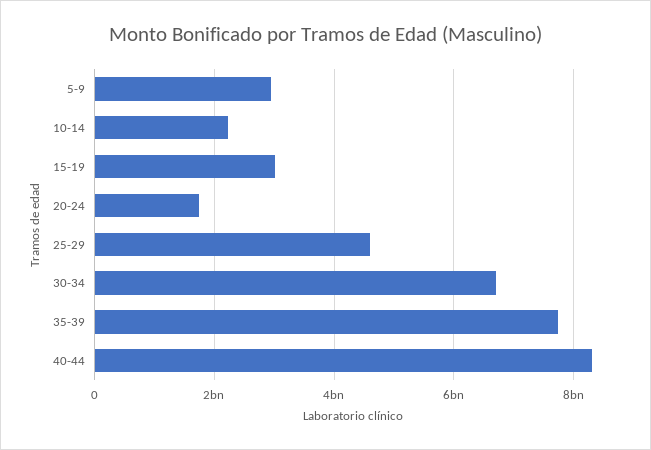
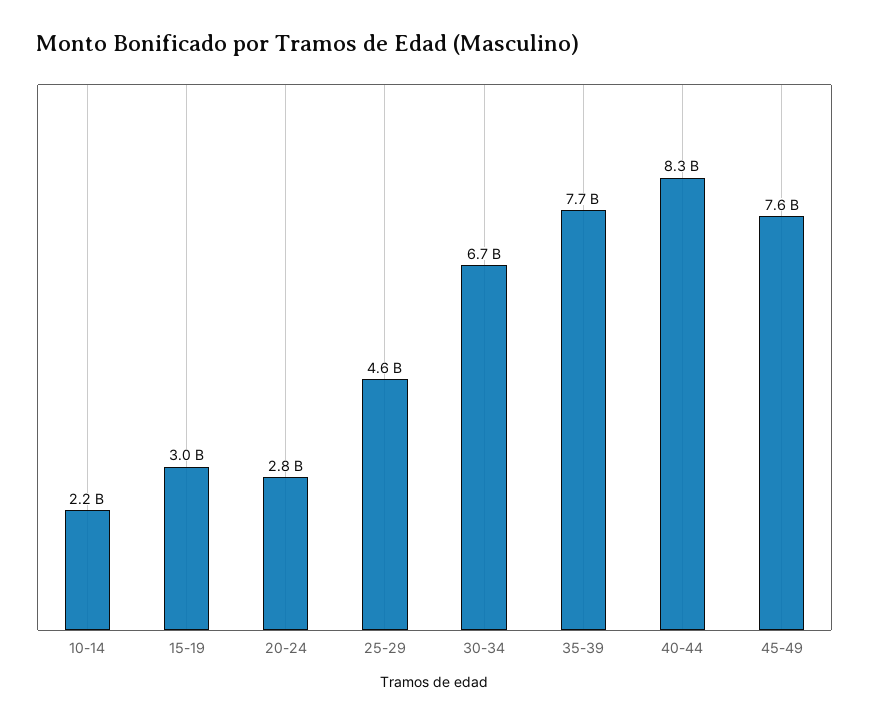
5-9: 3000000000 -> none
20-24: 1800000000 -> 2800000000
45-49: none -> 7600000000

